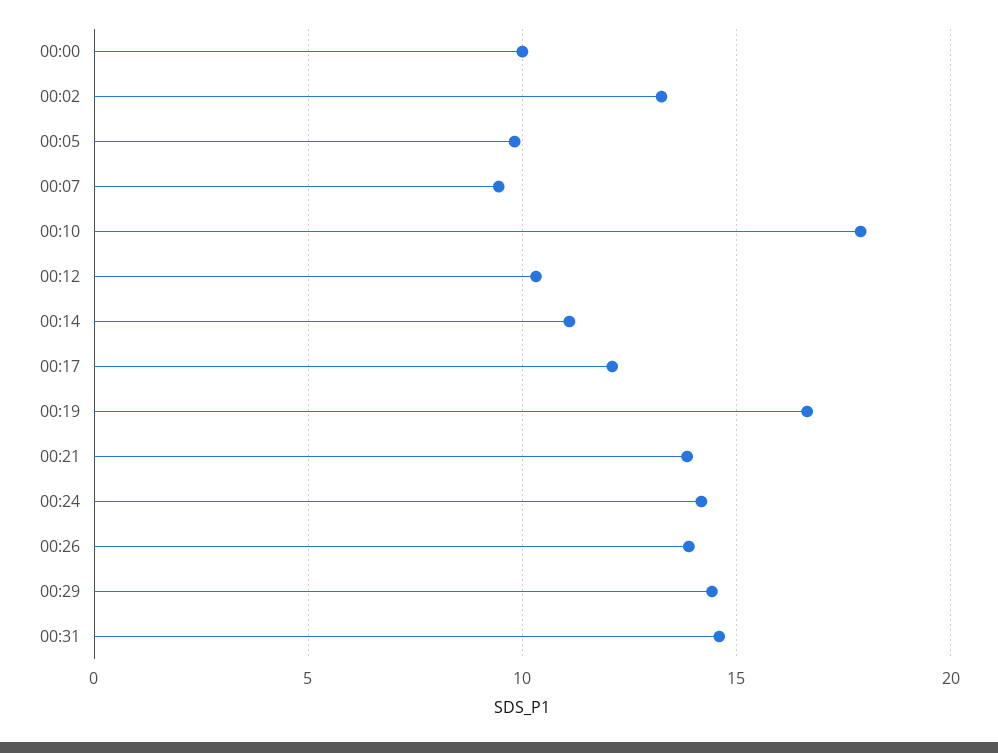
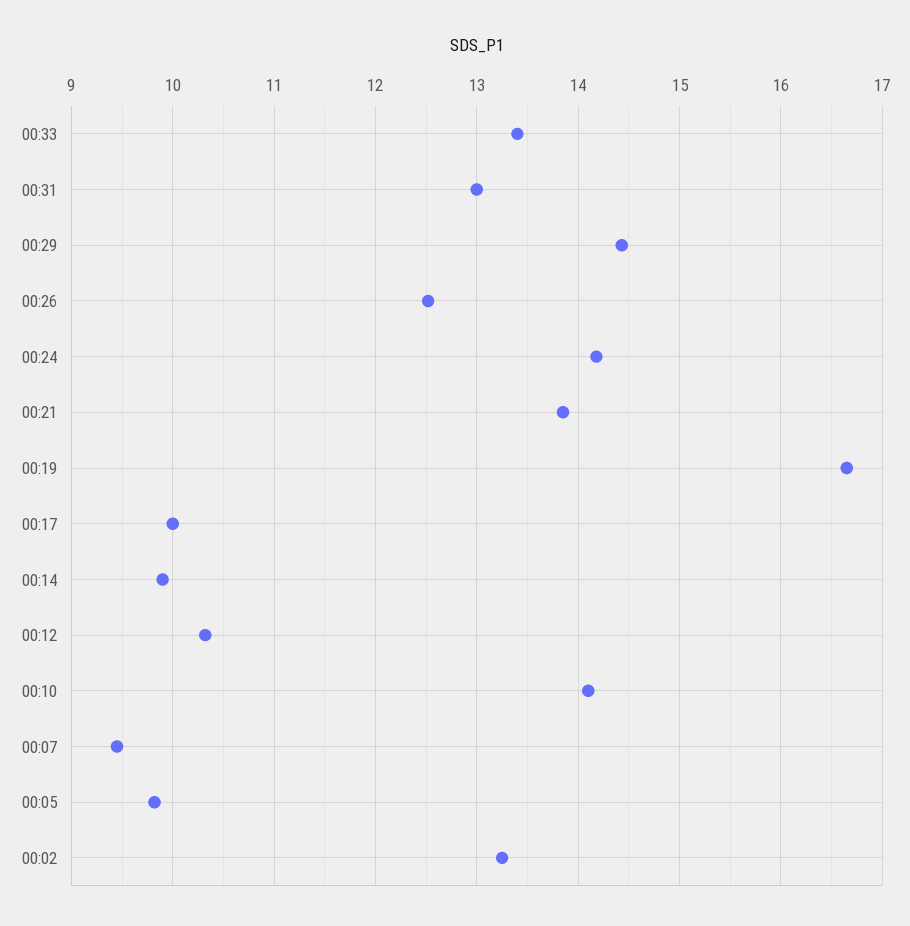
00:00: 10 -> none
00:10: 18 -> 14.1
00:14: 11 -> 9.9
00:17: 12 -> 10
00:26: 14 -> 12.5
00:31: 14.5 -> 13
00:33: none -> 13.4

